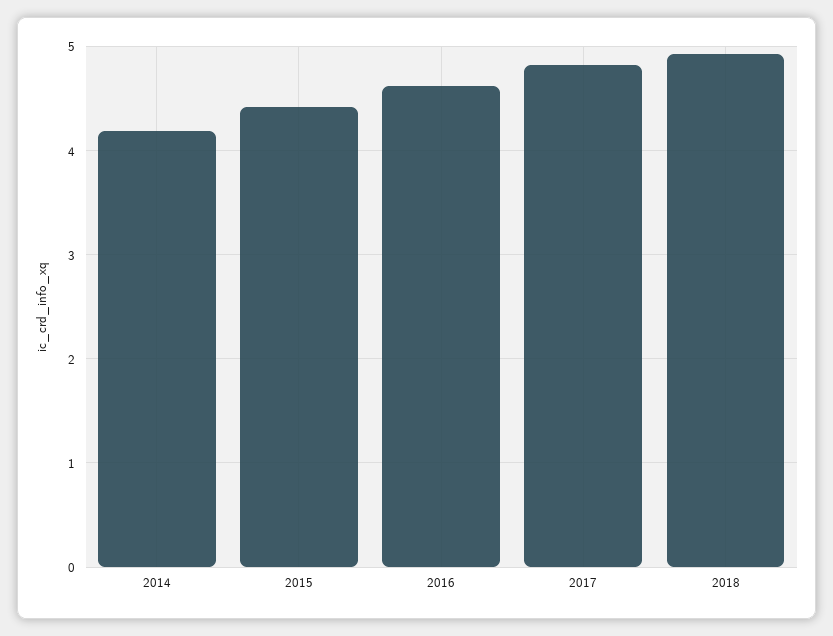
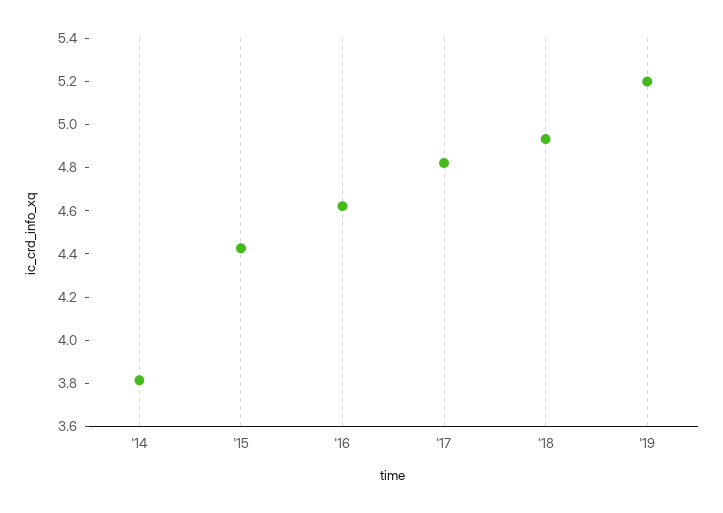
2014: 4.2 -> 3.8
'19: none -> 5.2

